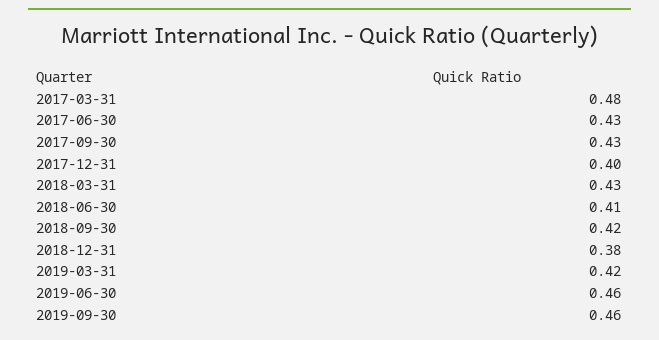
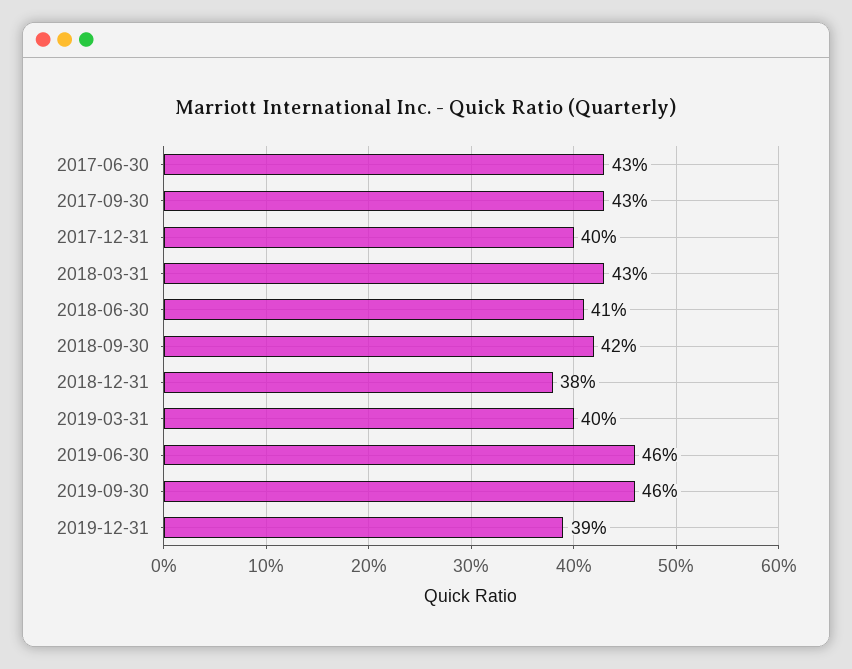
2017-03-31: 0.48 -> none
2019-03-31: 0.42 -> 0.4
2019-12-31: none -> 0.39

